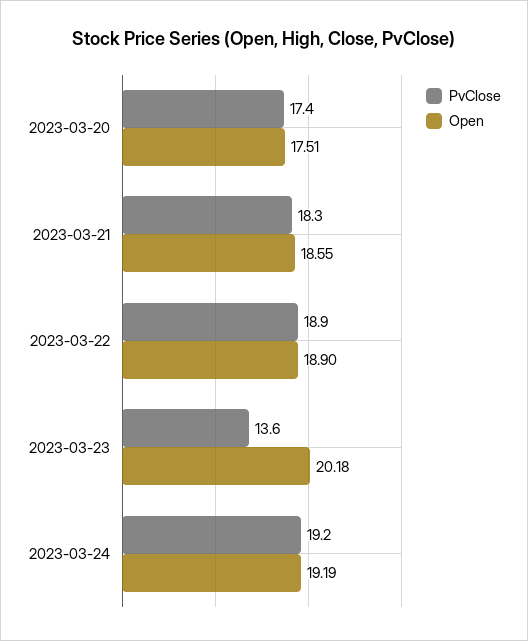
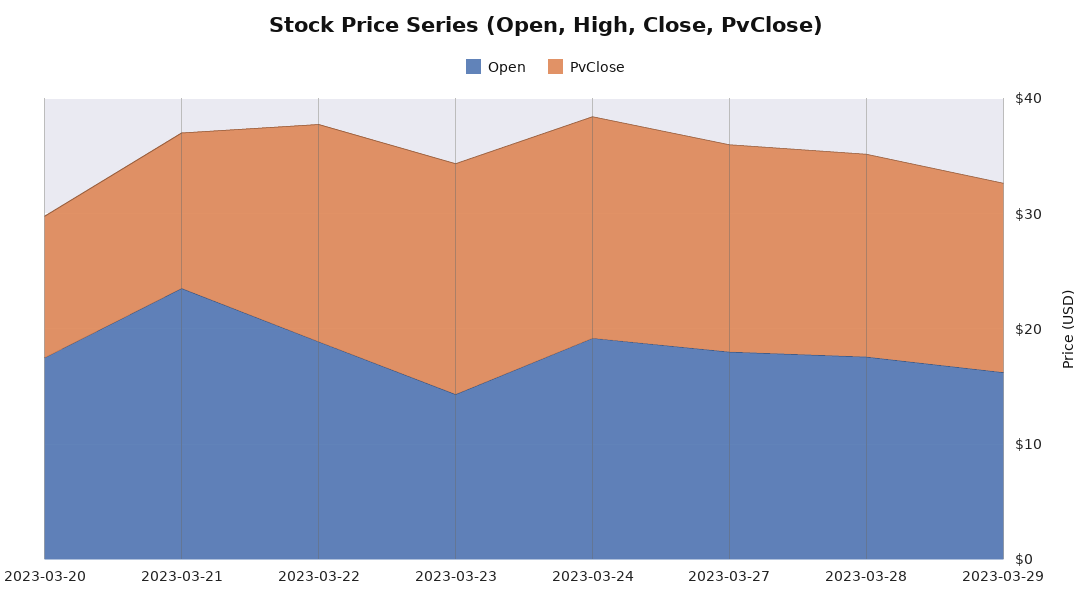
PvClose, 2023-03-20: 17.4 -> 12
PvClose, 2023-03-21: 18.3 -> 14
Open, 2023-03-21: 18.55 -> 24
PvClose, 2023-03-23: 13.6 -> 20
Open, 2023-03-23: 20.18 -> 14
Open, 2023-03-27: none -> 18
PvClose, 2023-03-27: none -> 18
Open, 2023-03-28: none -> 18
PvClose, 2023-03-28: none -> 18
Open, 2023-03-29: none -> 16
PvClose, 2023-03-29: none -> 16

